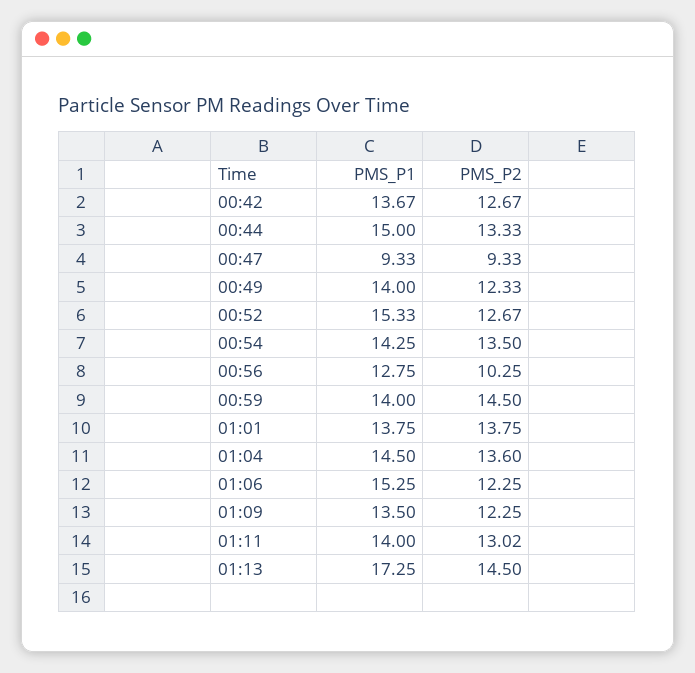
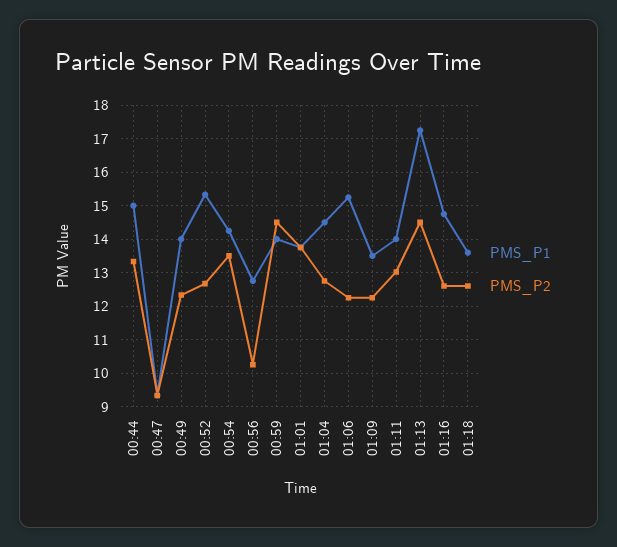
PMS_P1, 00:42: 13.67 -> none
PMS_P2, 00:42: 12.67 -> none
PMS_P2, 01:04: 13.6 -> 12.8
PMS_P1, 01:16: none -> 14.8
PMS_P2, 01:16: none -> 12.6
PMS_P1, 01:18: none -> 13.6
PMS_P2, 01:18: none -> 12.6

